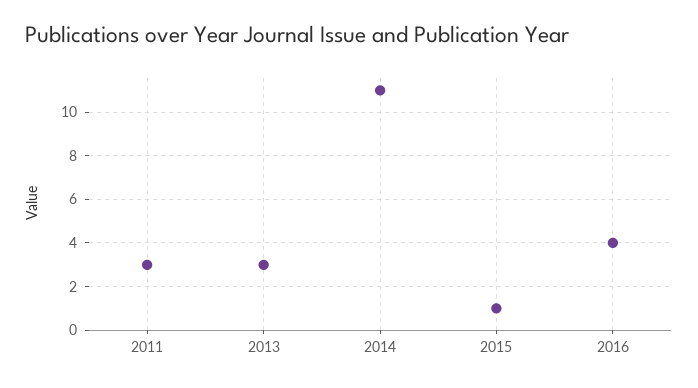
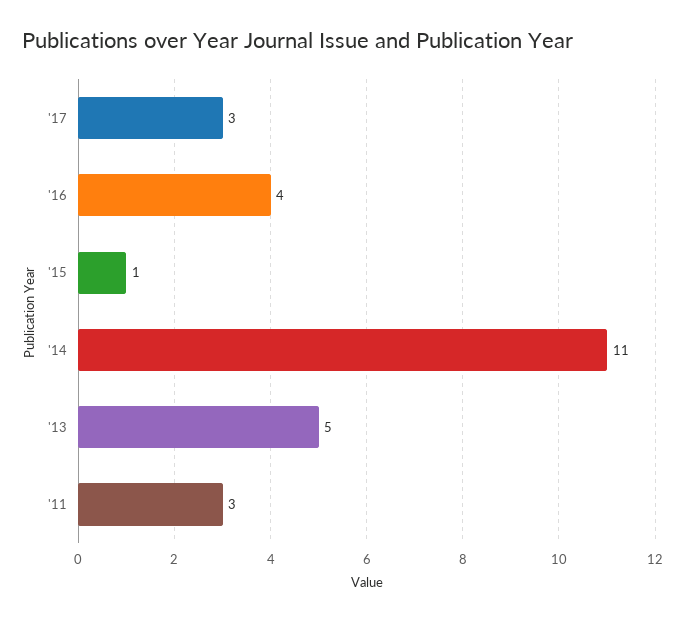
2013: 3 -> 5
'17: none -> 3

